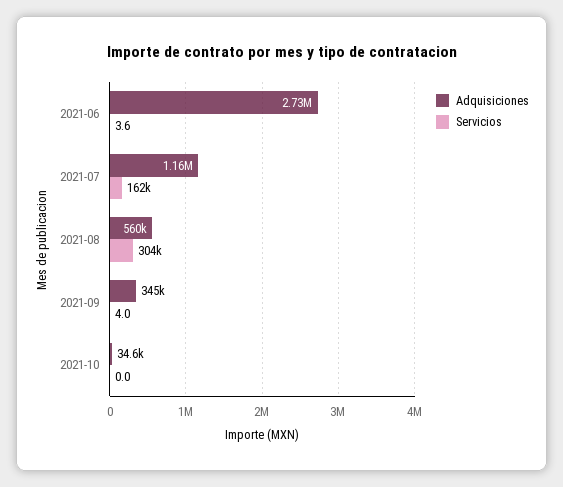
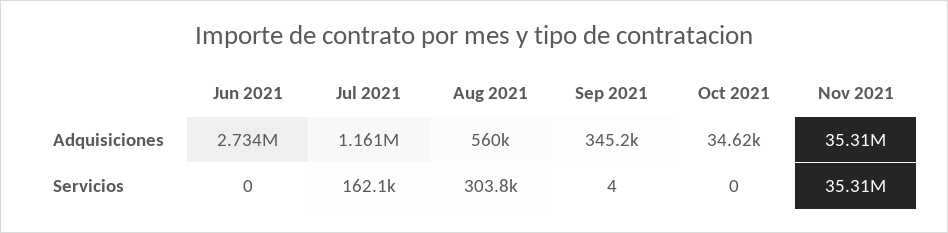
Servicios, 2021-06: 3.6 -> 0
Adquisiciones, Nov 2021: none -> 35310000
Servicios, Nov 2021: none -> 35310000

